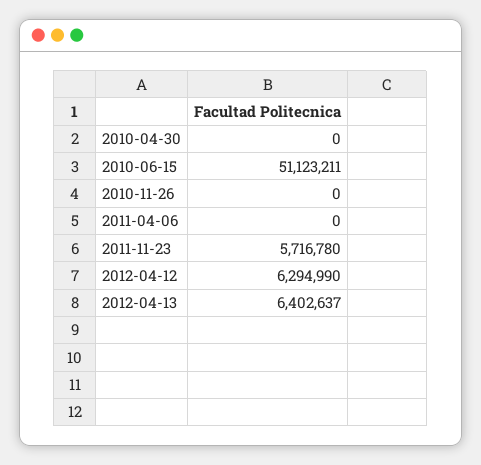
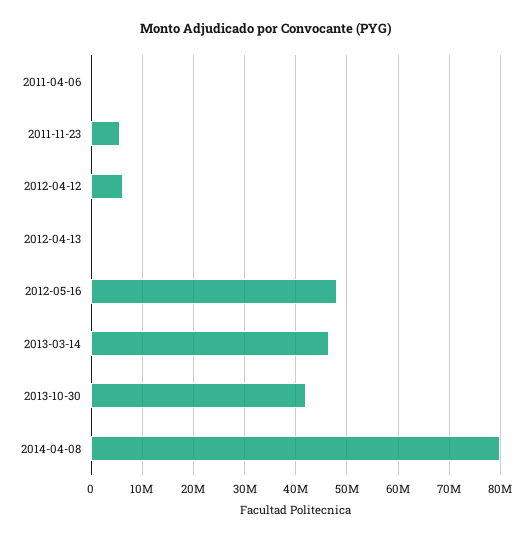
2010-04-30: 0 -> none
2010-06-15: 51123211 -> none
2010-11-26: 0 -> none
2012-04-13: 6402637 -> 0
2012-05-16: none -> 48000000
2013-03-14: none -> 46000000
2013-10-30: none -> 42000000
2014-04-08: none -> 80000000

